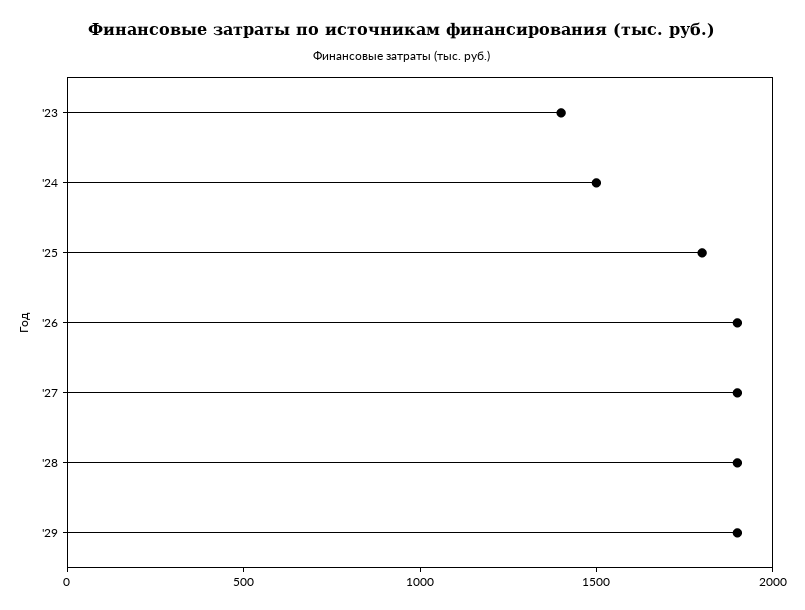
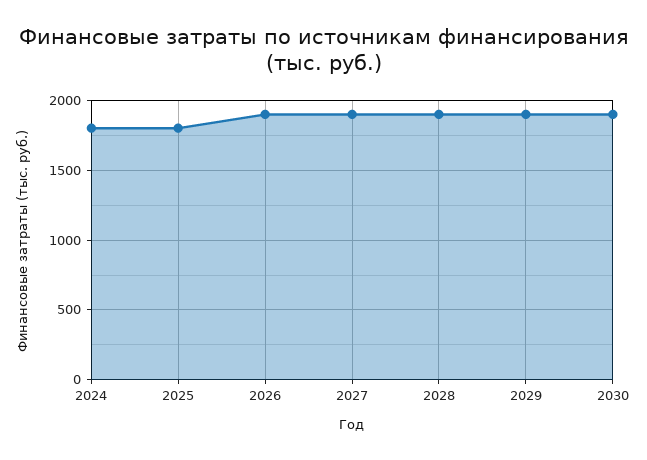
'23: 1400 -> none
'24: 1500 -> 1800
2030: none -> 1900

